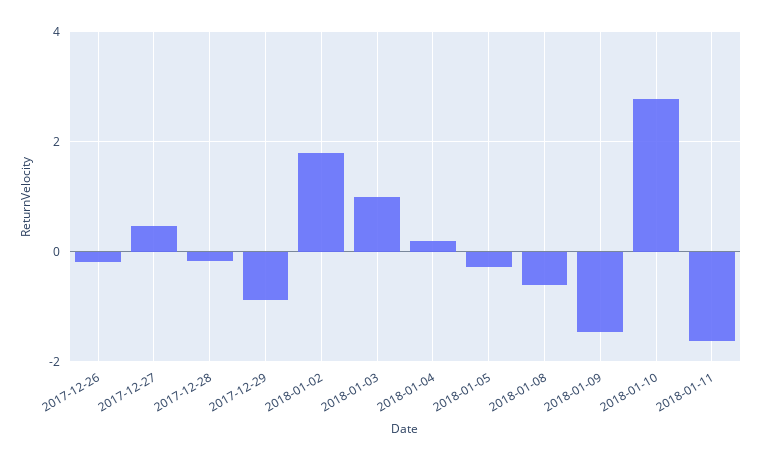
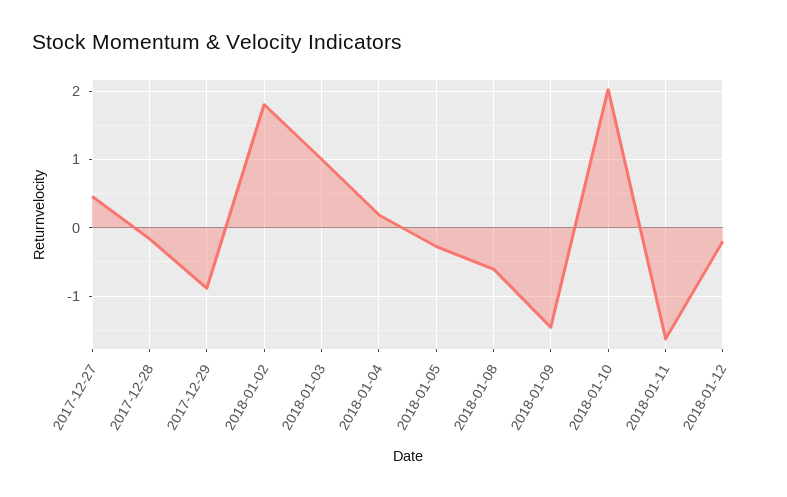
2017-12-26: -0.2 -> none
2018-01-10: 2.8 -> 2
2018-01-12: none -> -0.2

